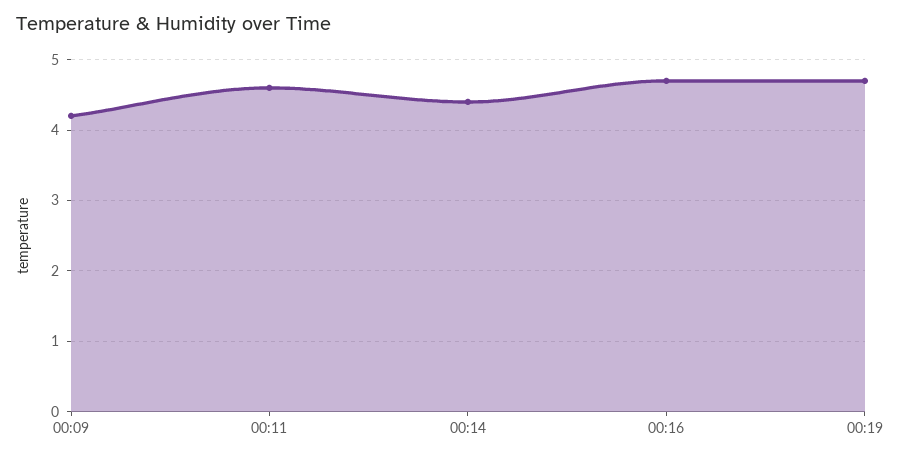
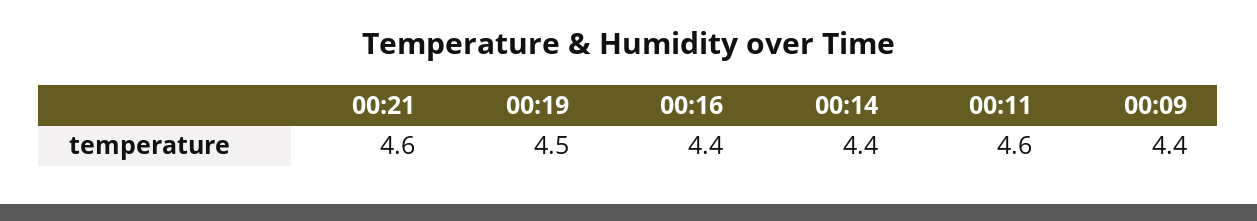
00:09: 4.2 -> 4.4
00:16: 4.7 -> 4.4
00:19: 4.7 -> 4.5
00:21: none -> 4.6

